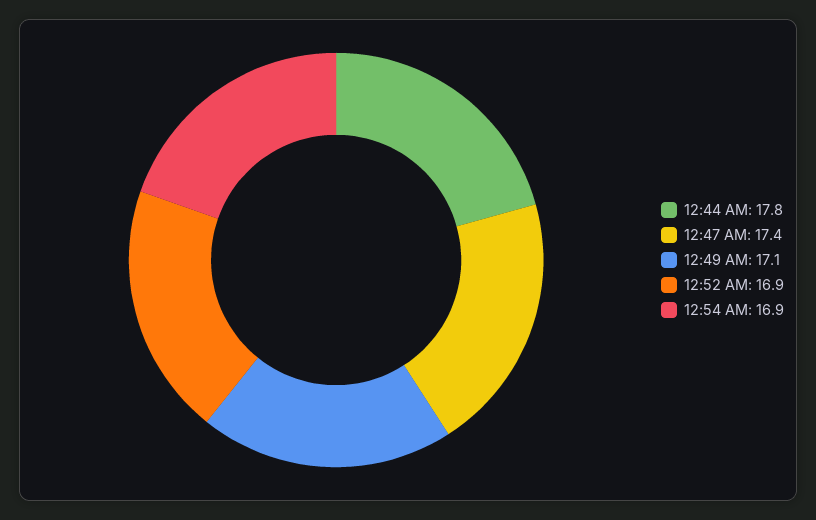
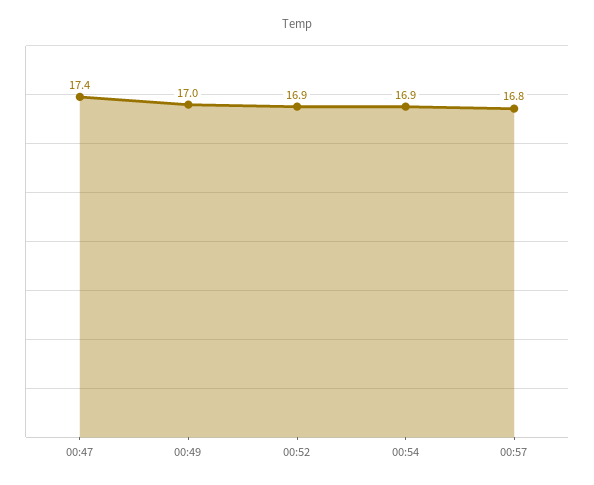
12:44 AM: 17.8 -> none
12:49 AM: 17.1 -> 17
00:57: none -> 16.8

